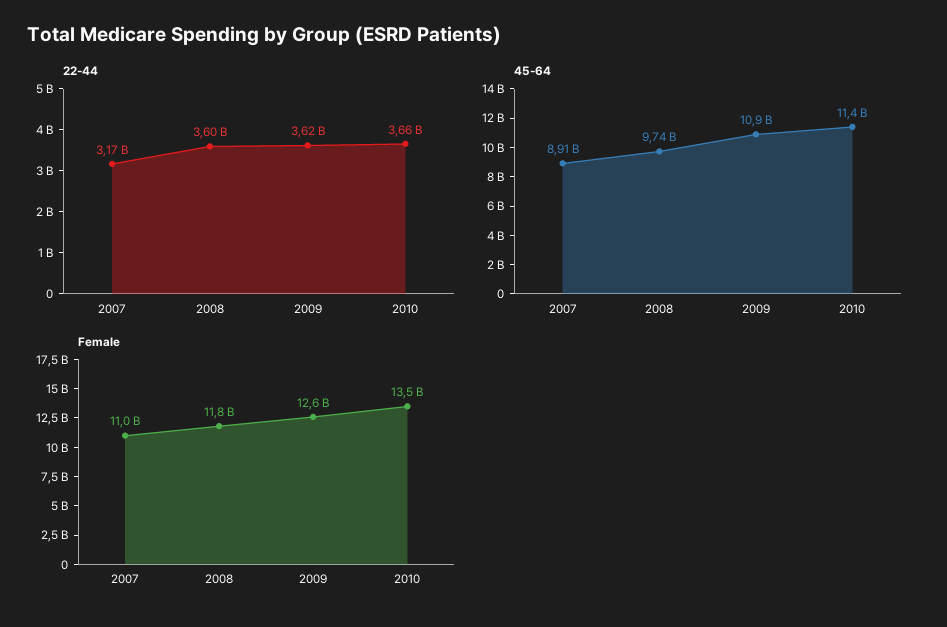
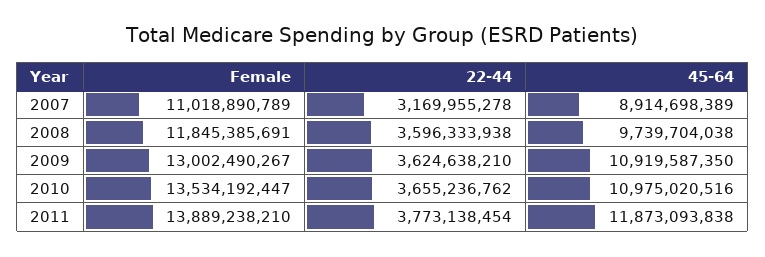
45-64, 2010: 11400000000 -> 10975020516
Female, 2009: 12600000000 -> 13002490267
Female, 2011: none -> 13889238210
22-44, 2011: none -> 3773138454
45-64, 2011: none -> 11873093838

